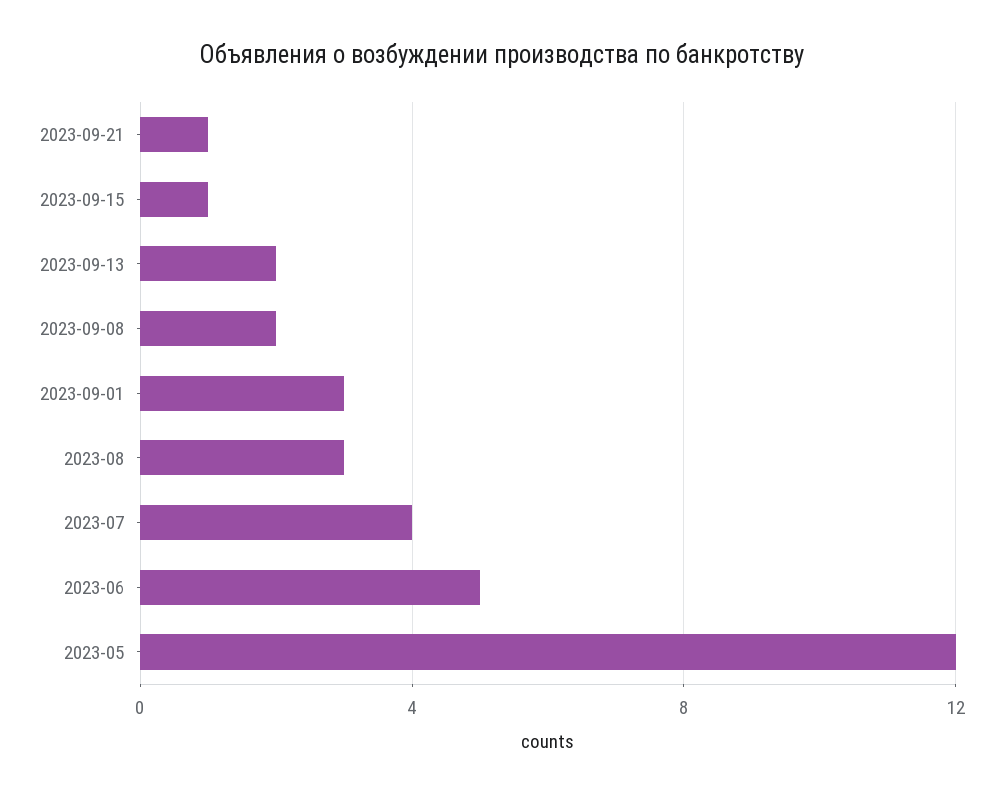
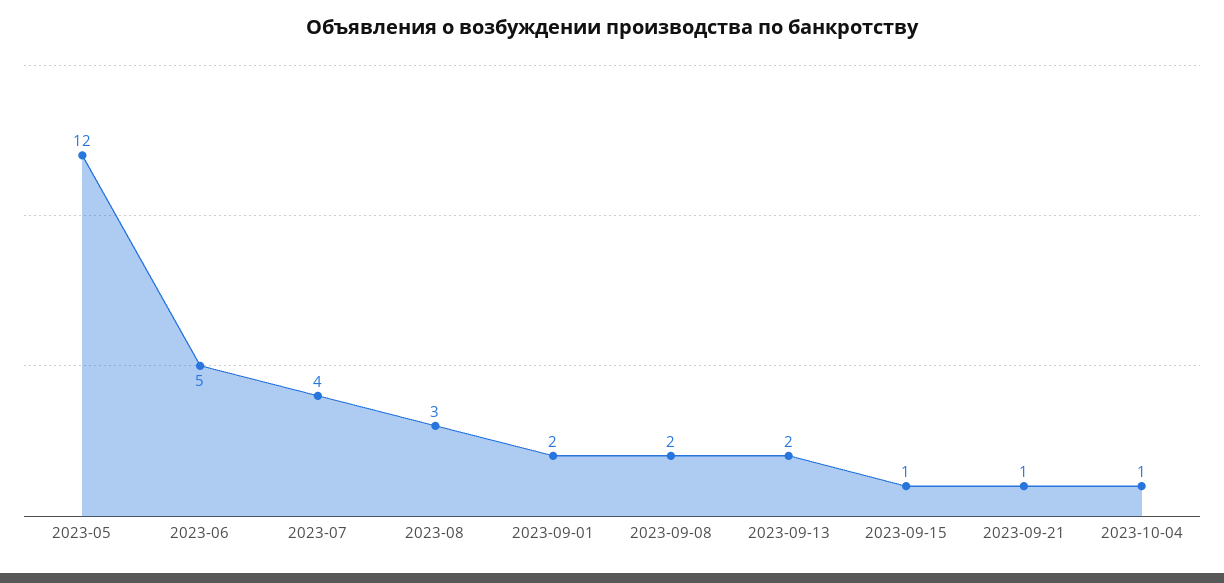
2023-09-01: 3 -> 2
2023-10-04: none -> 1

